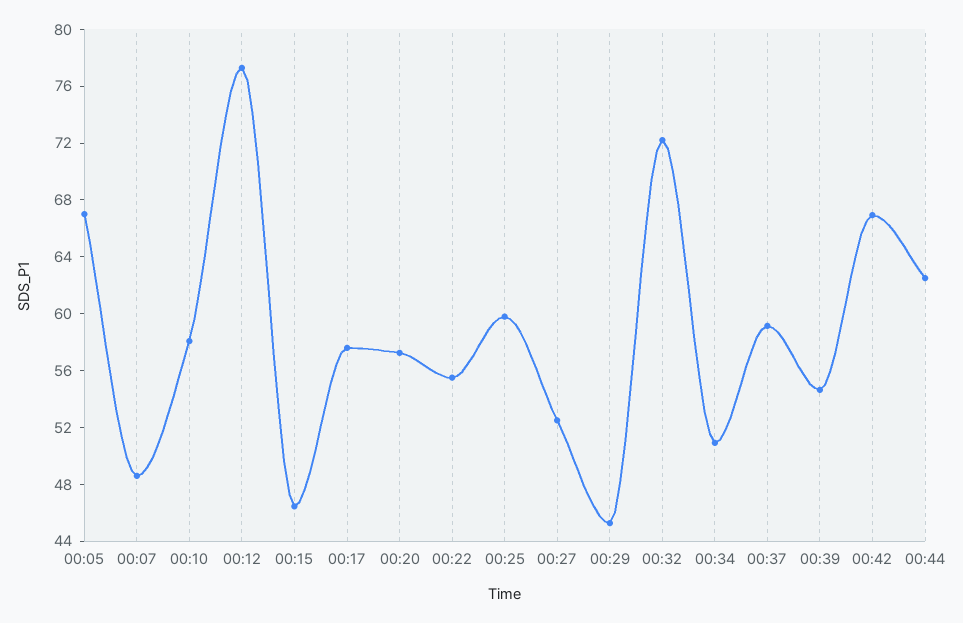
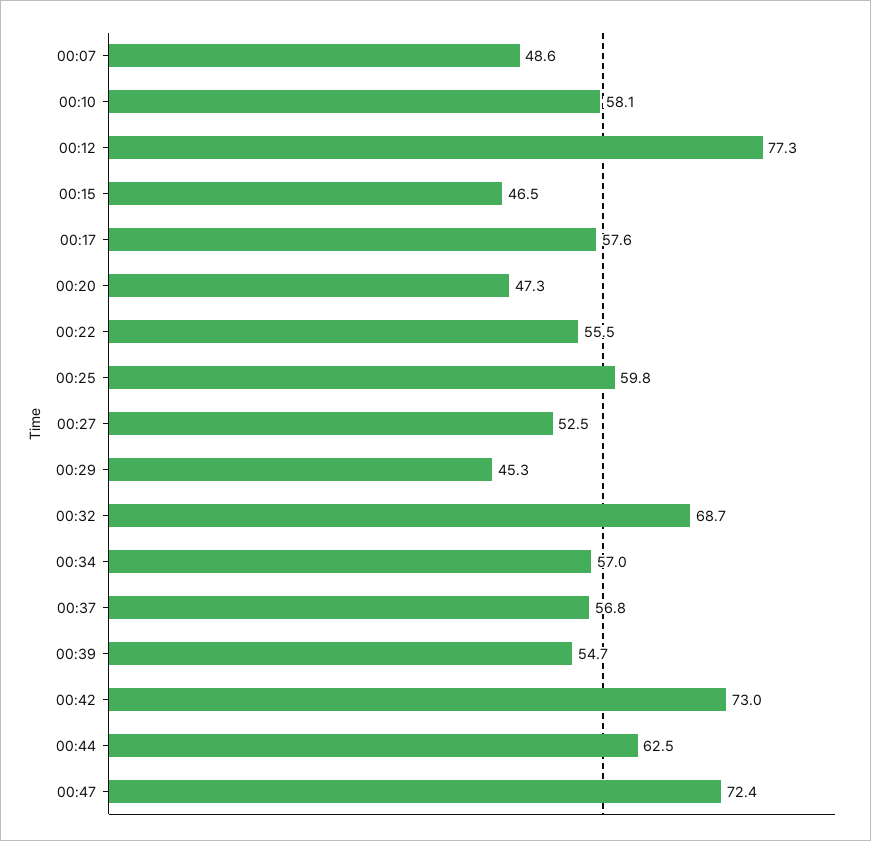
00:05: 67 -> none
00:20: 57 -> 47.3
00:32: 72 -> 68.7
00:34: 51 -> 57
00:37: 59 -> 56.8
00:42: 67 -> 73
00:47: none -> 72.4

